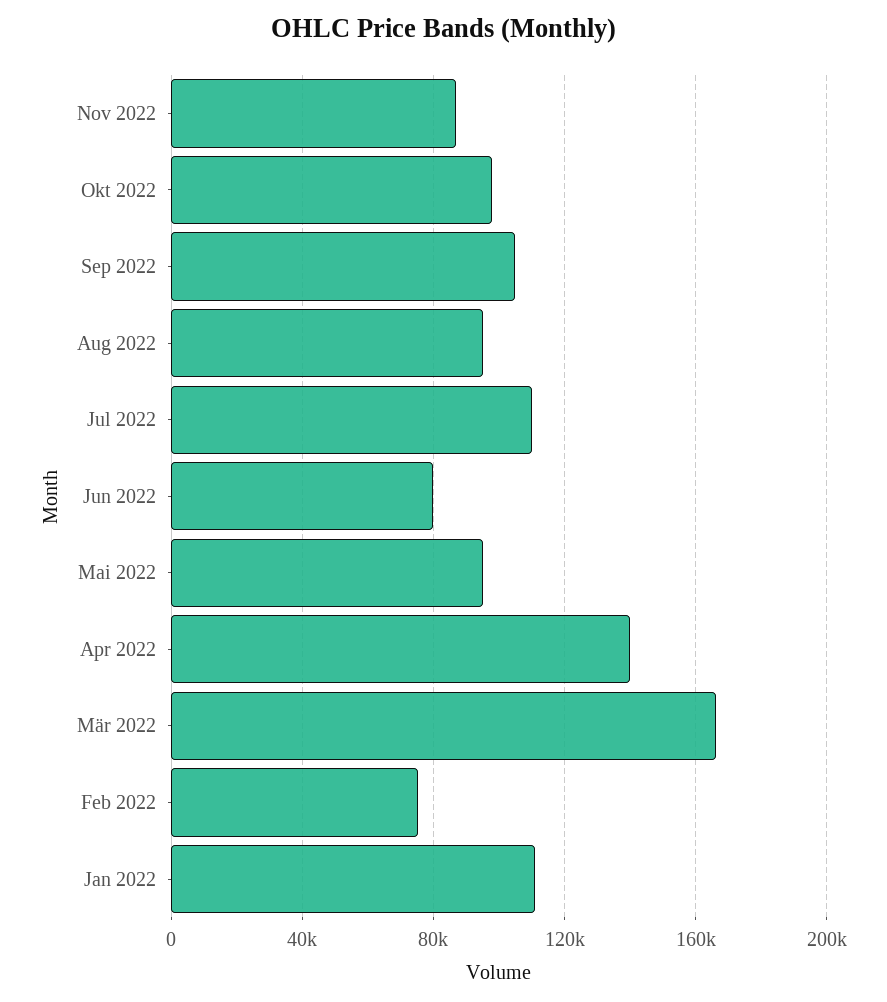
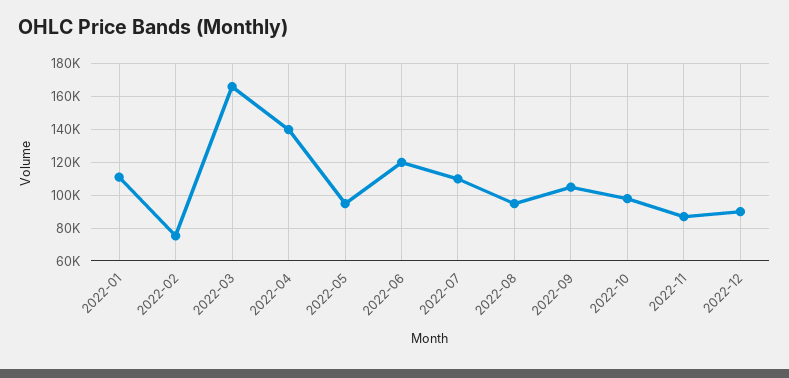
Jun 2022: 80000 -> 120000
2022-12: none -> 90000

